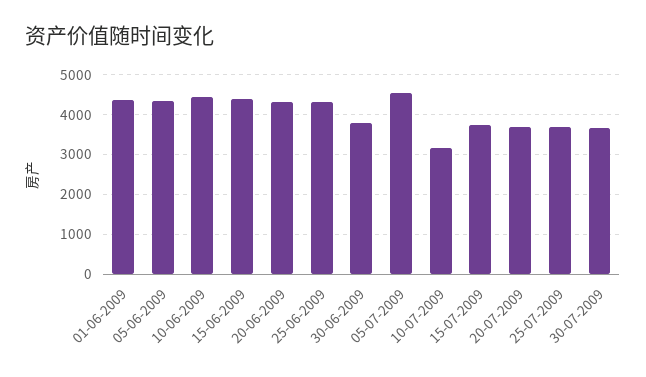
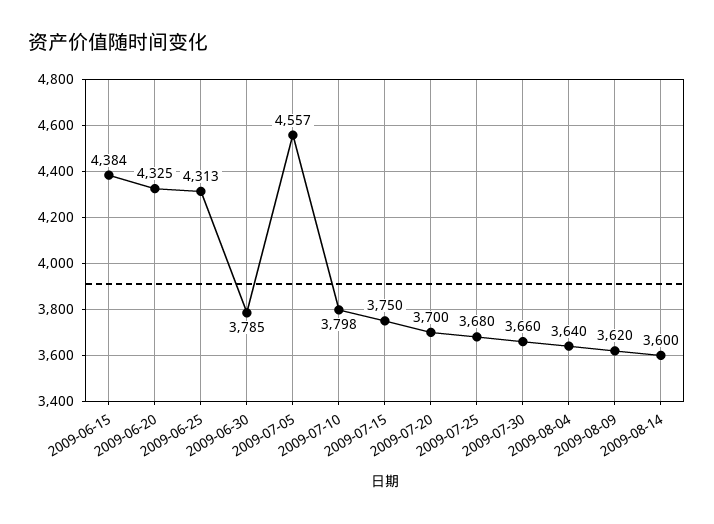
01-06-2009: 4400 -> none
05-06-2009: 4400 -> none
10-06-2009: 4400 -> none
10-07-2009: 3200 -> 3798
2009-08-04: none -> 3640
2009-08-09: none -> 3620
2009-08-14: none -> 3600

